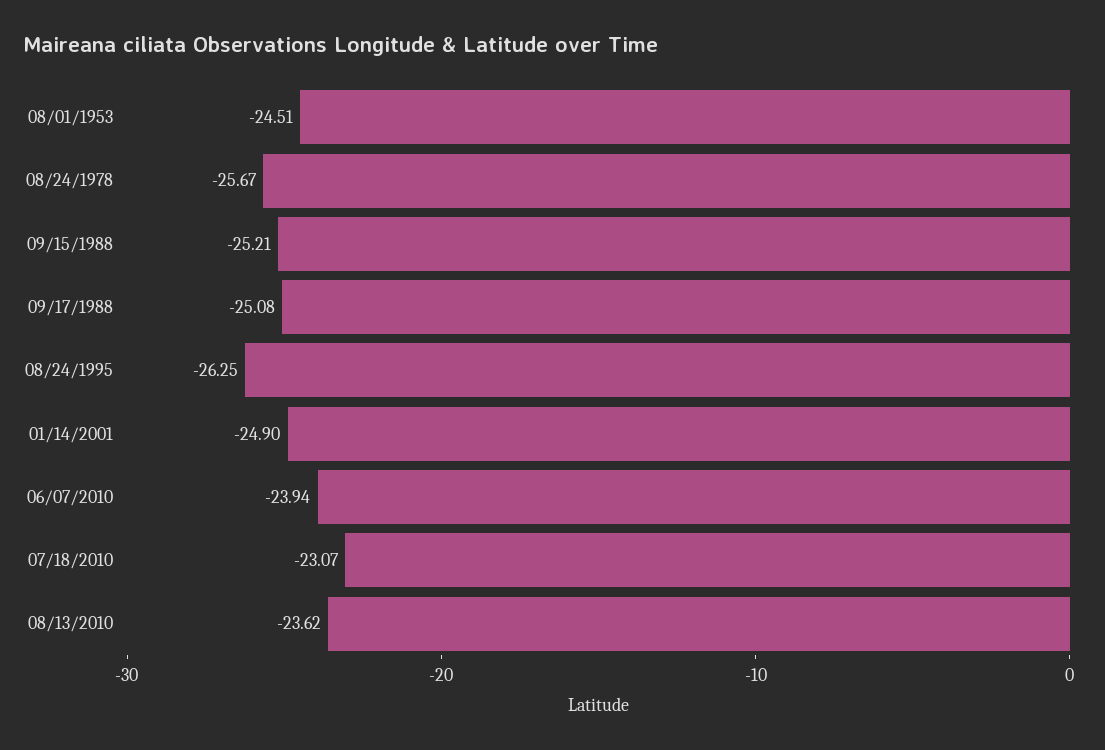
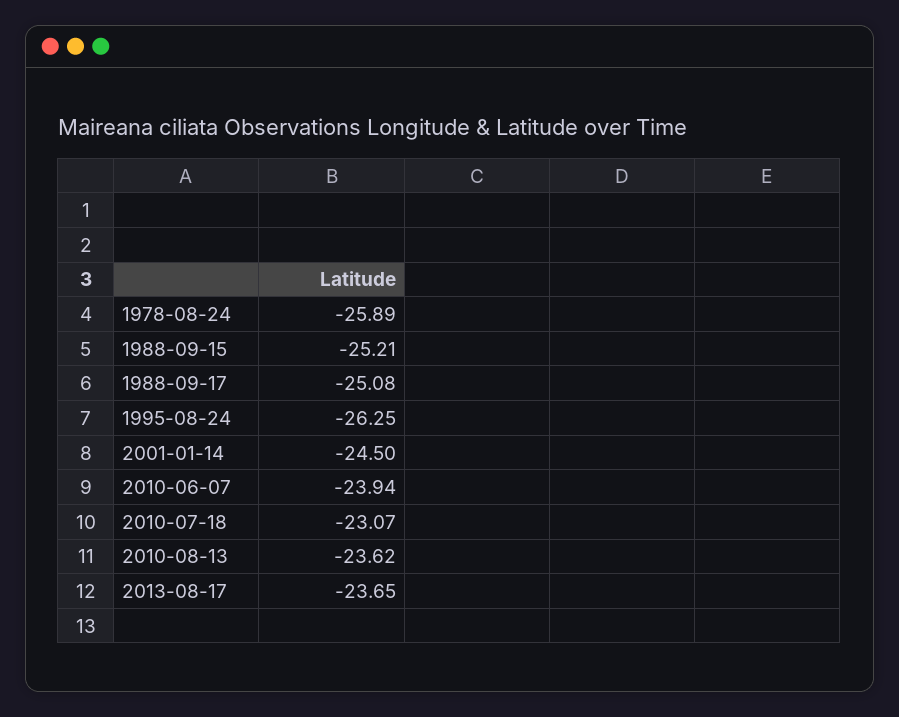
08/01/1953: -24.51 -> none
08/24/1978: -25.67 -> -25.89
01/14/2001: -24.9 -> -24.5
2013-08-17: none -> -23.65

